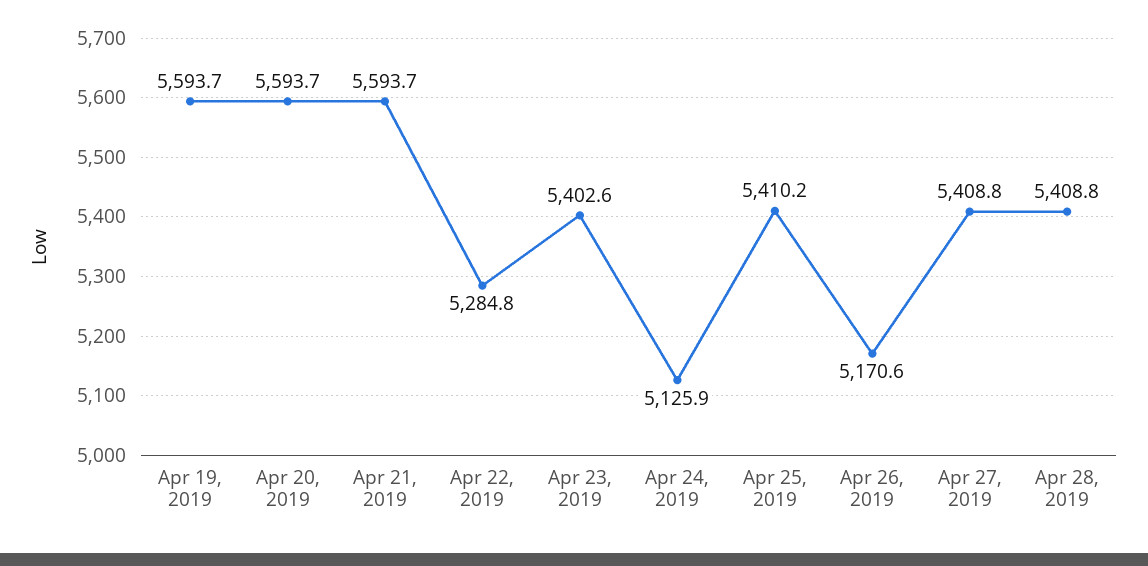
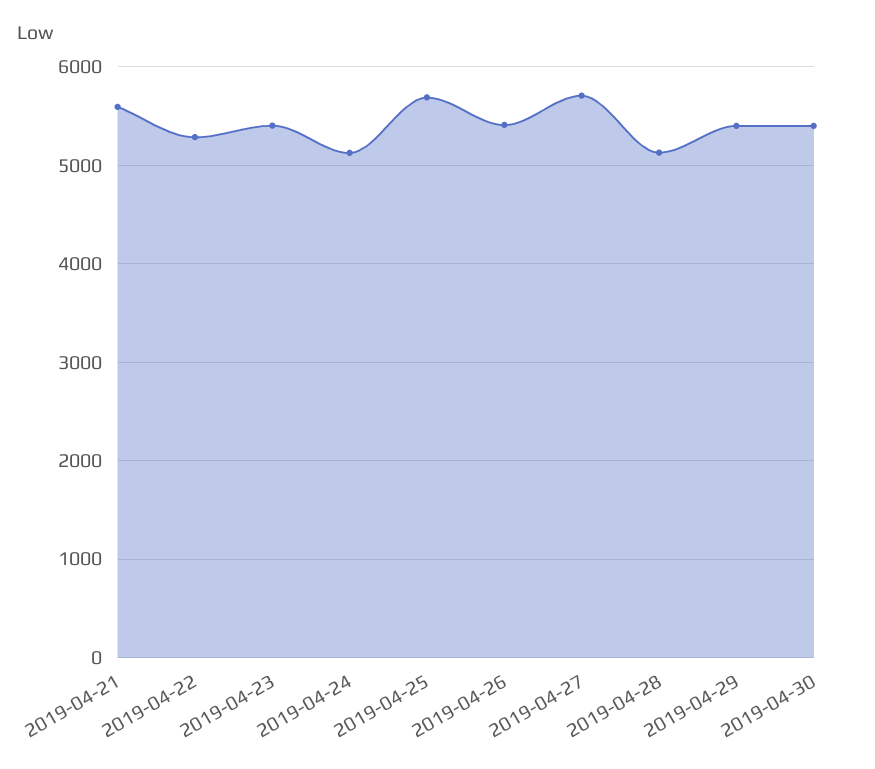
Apr 19, 2019: 5593.7 -> none
Apr 20, 2019: 5593.7 -> none
Apr 25, 2019: 5410.2 -> 5700
Apr 26, 2019: 5170.6 -> 5400
Apr 27, 2019: 5408.8 -> 5700
Apr 28, 2019: 5408.8 -> 5100
2019-04-29: none -> 5400
2019-04-30: none -> 5400

